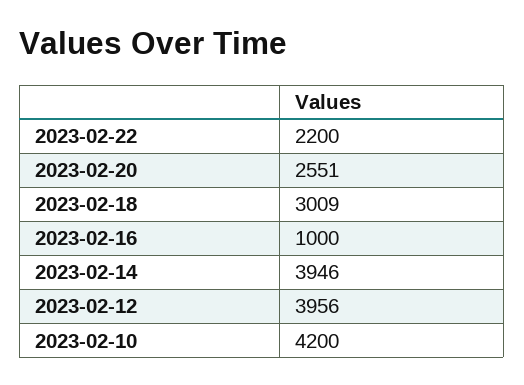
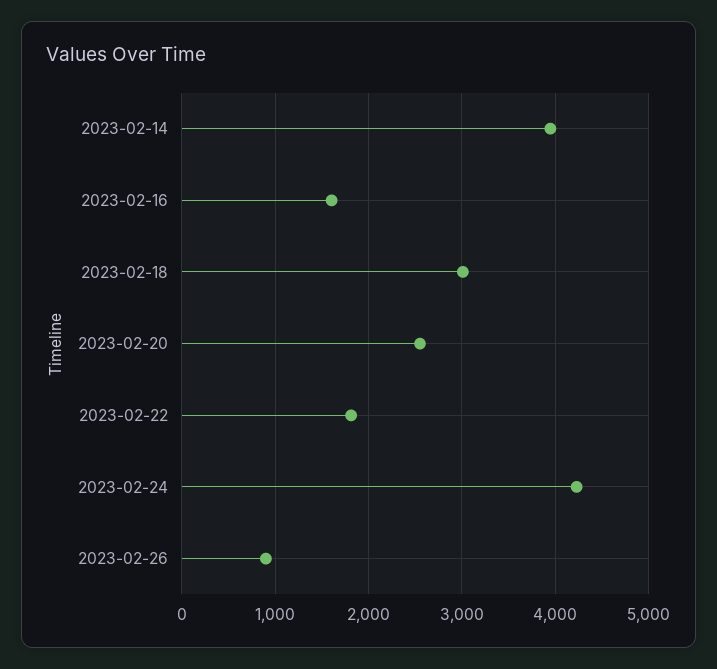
2023-02-22: 2200 -> 1800
2023-02-16: 1000 -> 1600
2023-02-12: 3956 -> none
2023-02-10: 4200 -> none
2023-02-24: none -> 4200
2023-02-26: none -> 900

